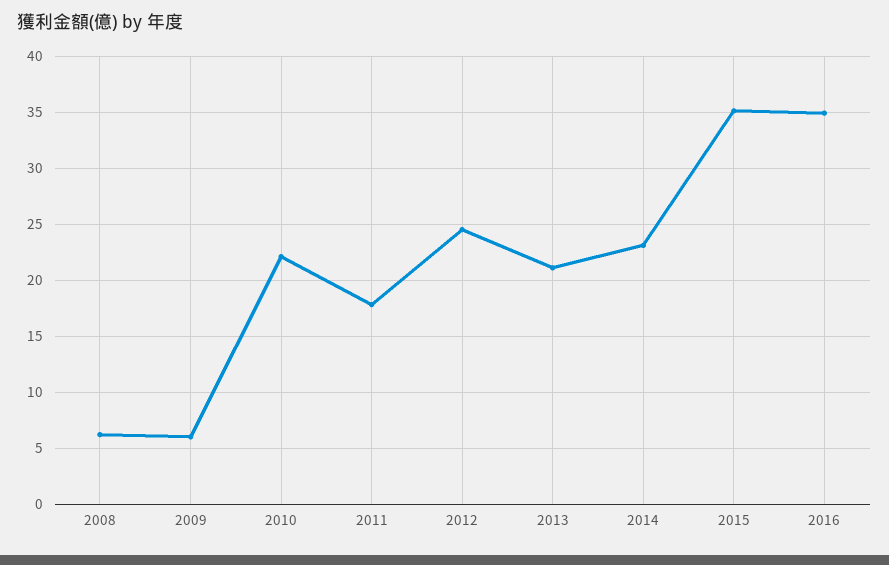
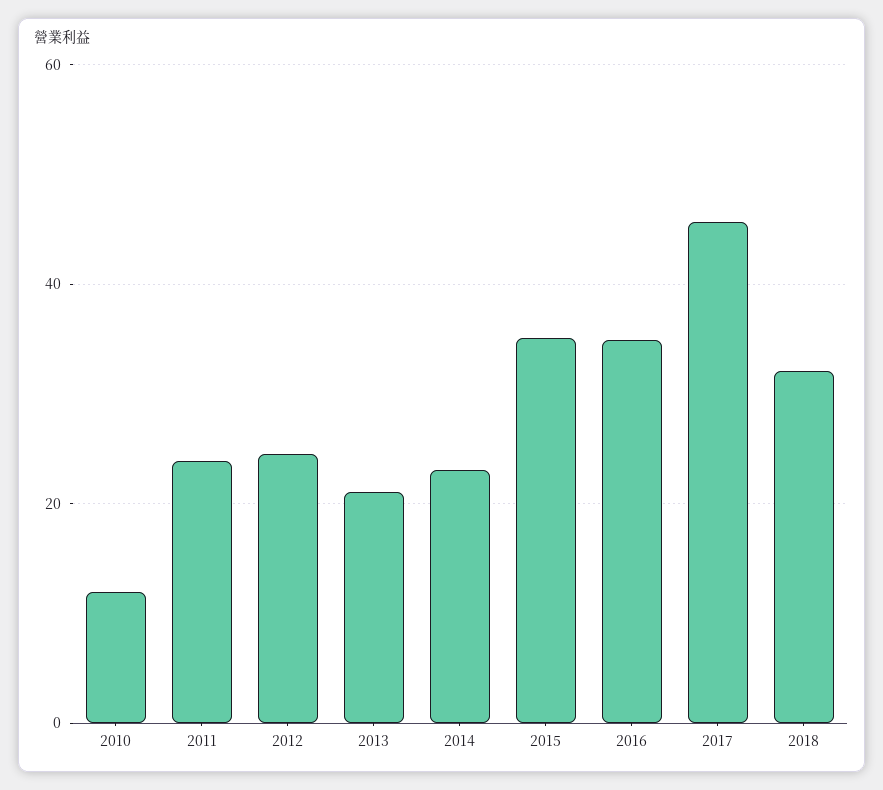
2008: 6 -> none
2009: 6 -> none
2010: 22 -> 12
2011: 18 -> 24
2017: none -> 46
2018: none -> 32

